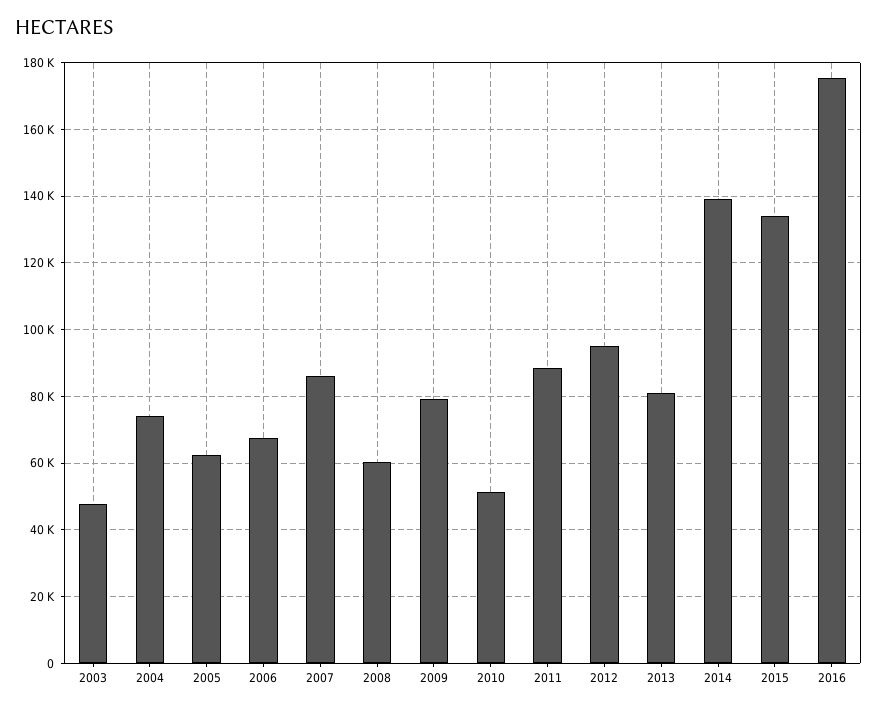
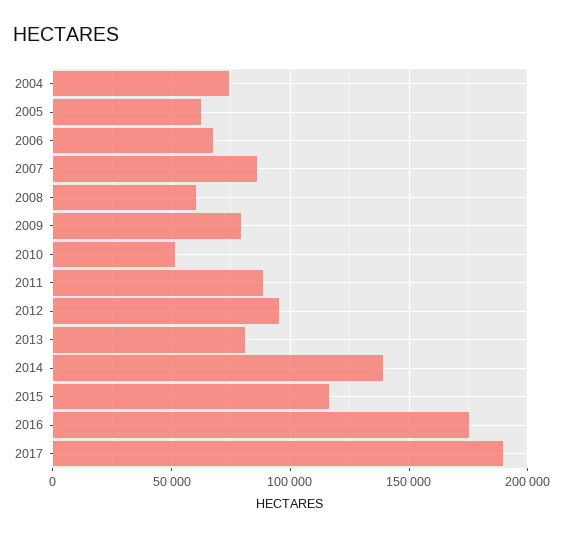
2003: 48000 -> none
2015: 134000 -> 115000
2017: none -> 190000

